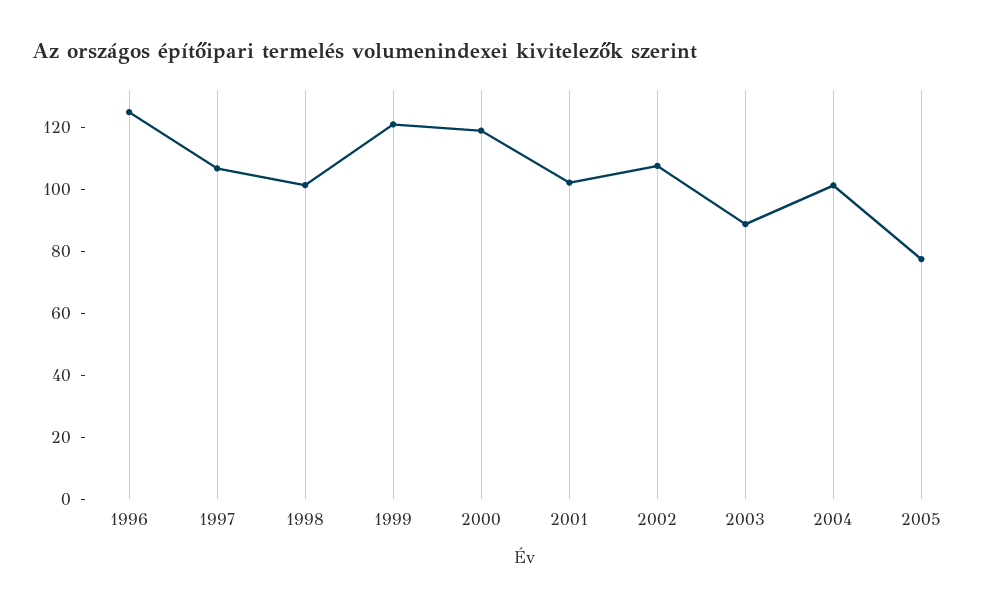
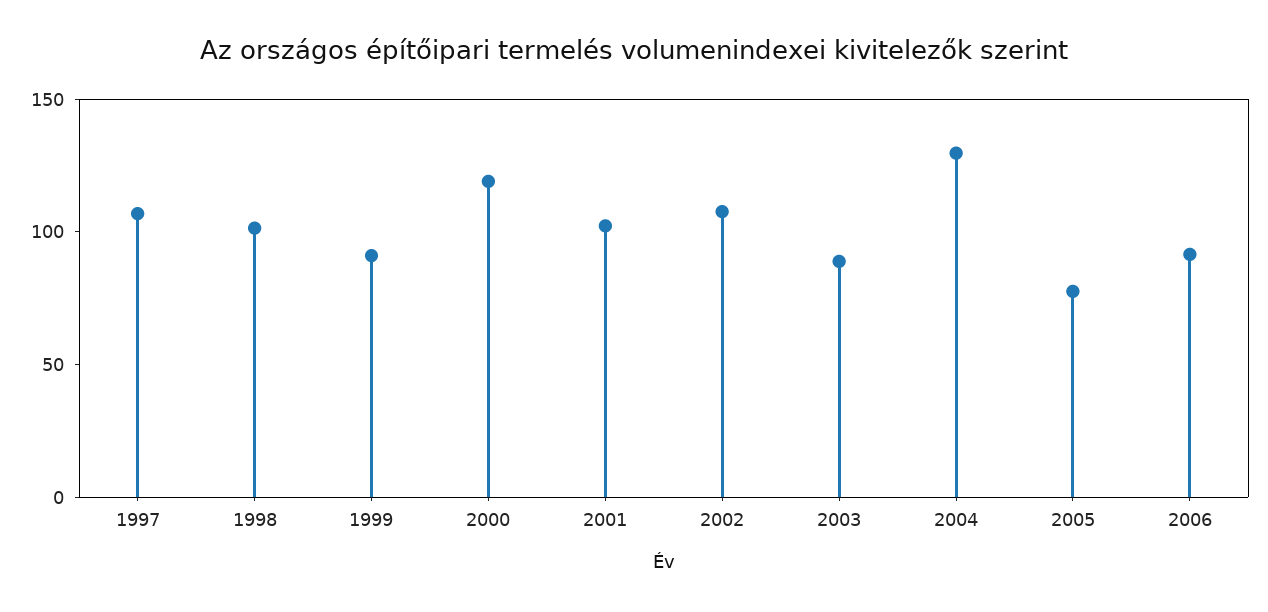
1996: 125 -> none
1999: 120 -> 90
2004: 100 -> 130
2006: none -> 90

